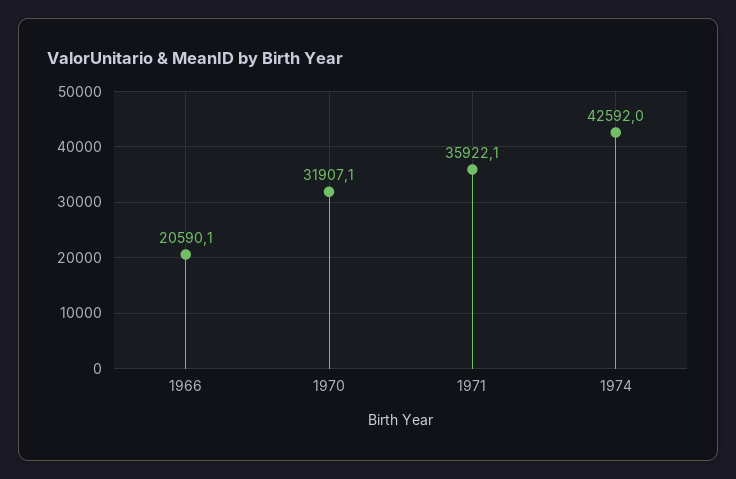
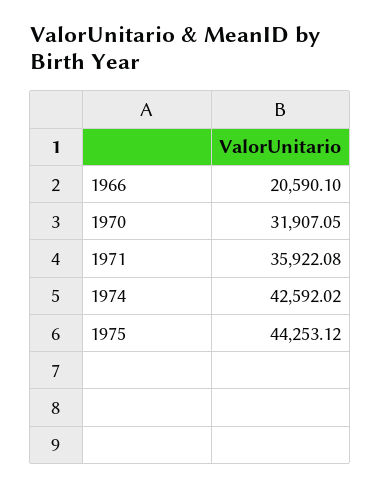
1975: none -> 44253.12

